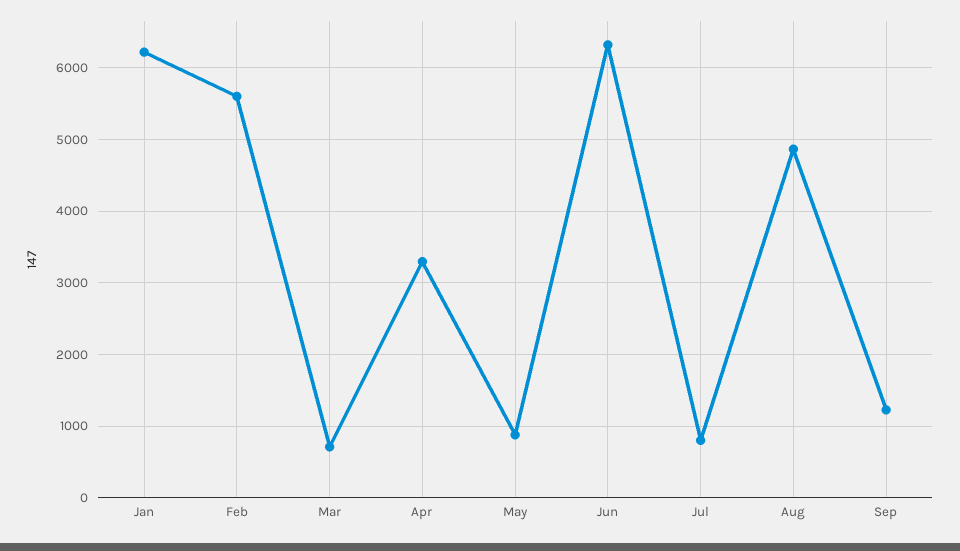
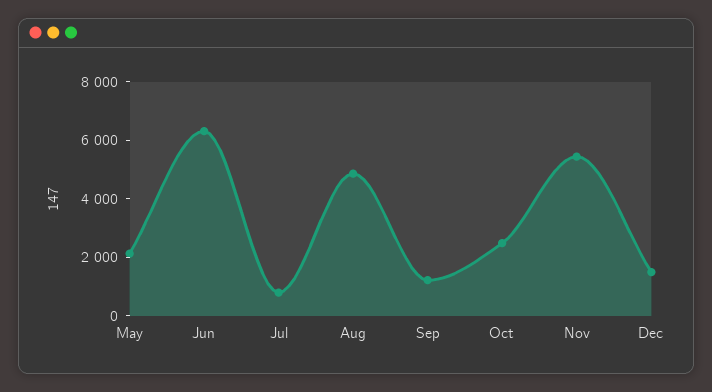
Jan: 6200 -> none
Feb: 5600 -> none
Mar: 700 -> none
Apr: 3300 -> none
May: 900 -> 2000
Oct: none -> 2500
Nov: none -> 5500
Dec: none -> 1500

